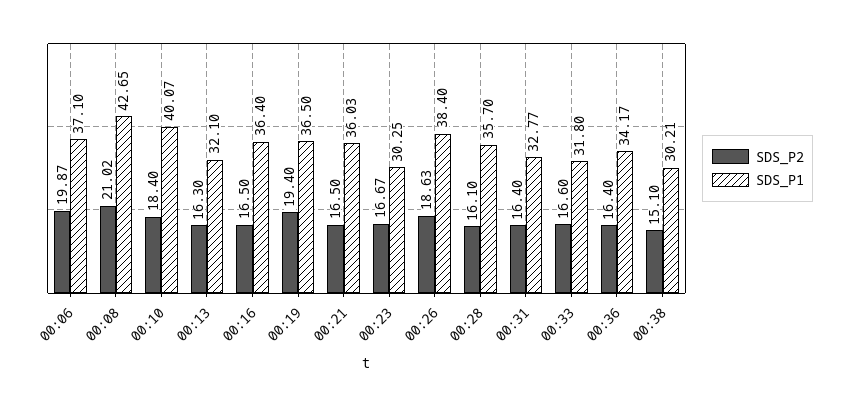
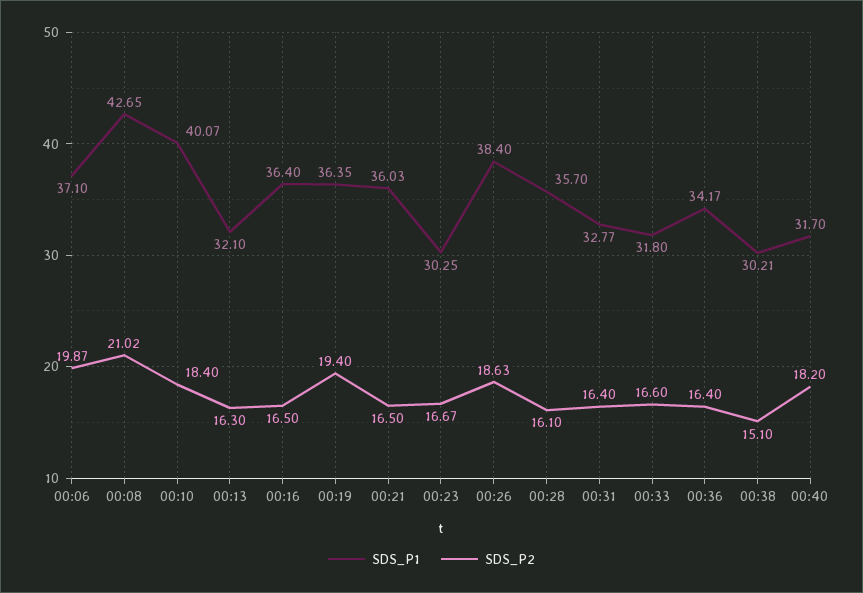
SDS_P1, 00:19: 36.5 -> 36.35
SDS_P1, 00:40: none -> 31.7
SDS_P2, 00:40: none -> 18.2

